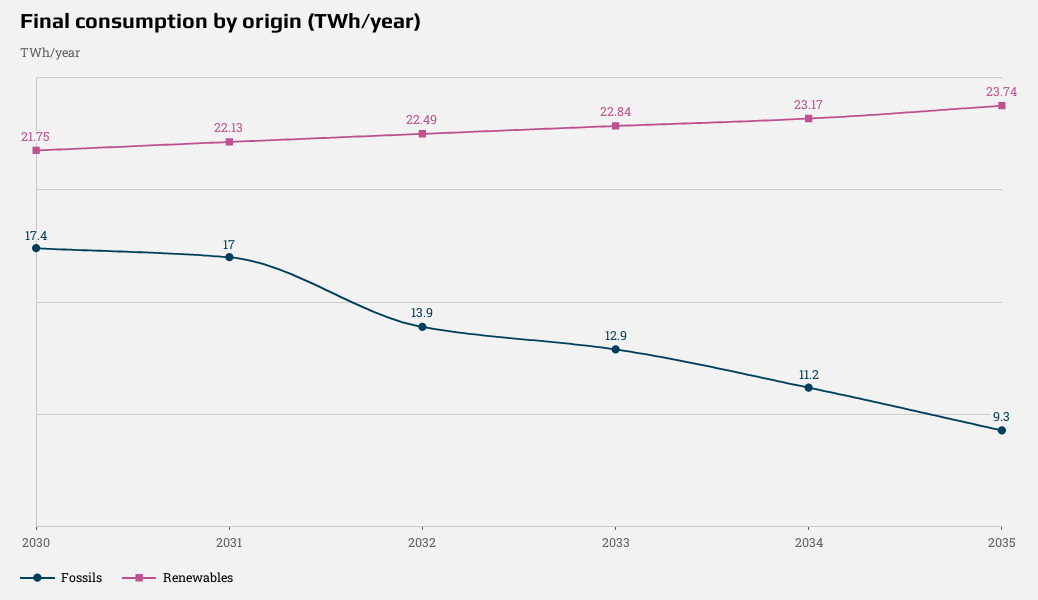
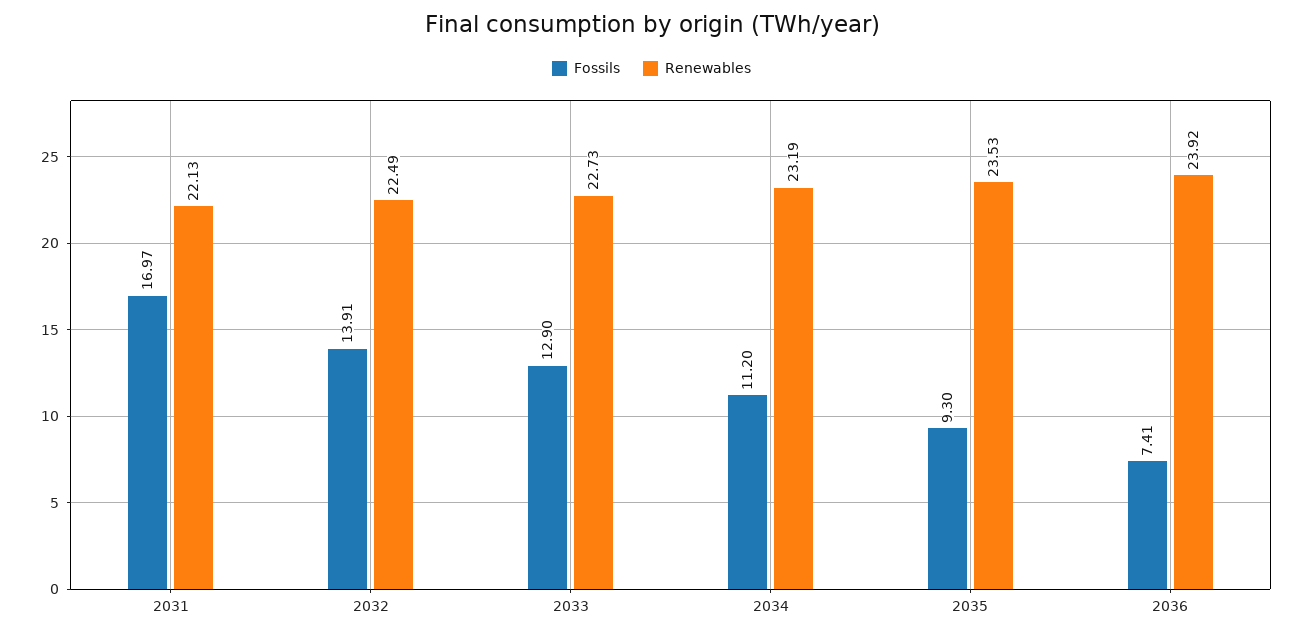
Fossils, 2030: 17.4 -> none
Renewables, 2030: 21.75 -> none
Renewables, 2033: 22.84 -> 22.73
Renewables, 2034: 23.17 -> 23.19
Renewables, 2035: 23.74 -> 23.53
Fossils, 2036: none -> 7.41
Renewables, 2036: none -> 23.92

